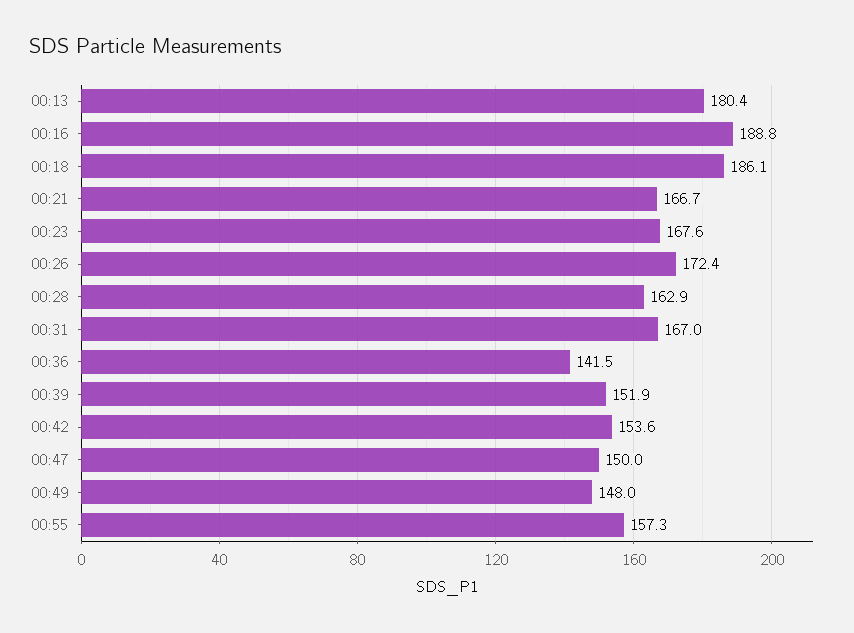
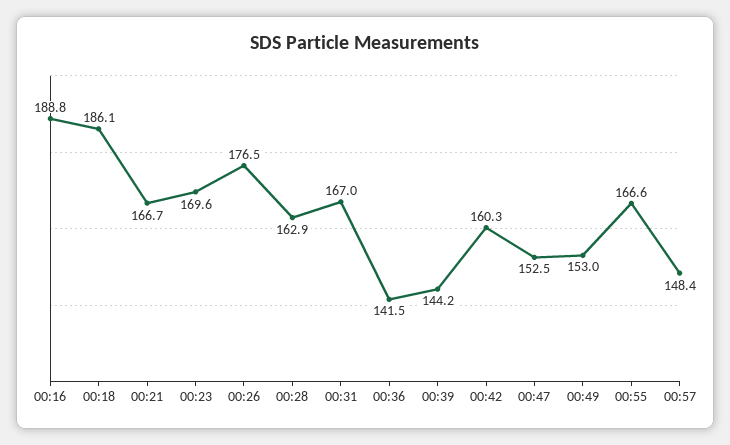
00:13: 180.4 -> none
00:23: 167.6 -> 169.6
00:26: 172.4 -> 176.5
00:39: 151.9 -> 144.2
00:42: 153.6 -> 160.3
00:47: 150 -> 152.5
00:49: 148 -> 153
00:55: 157.3 -> 166.6
00:57: none -> 148.4

